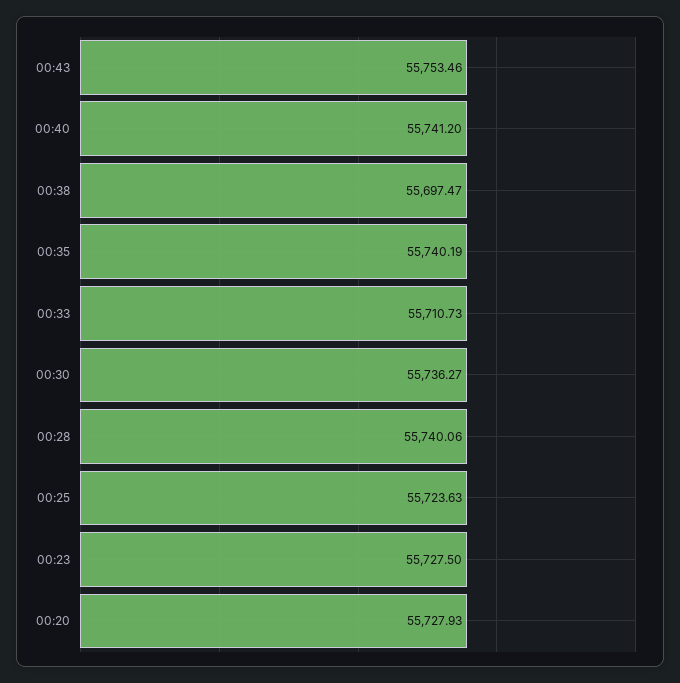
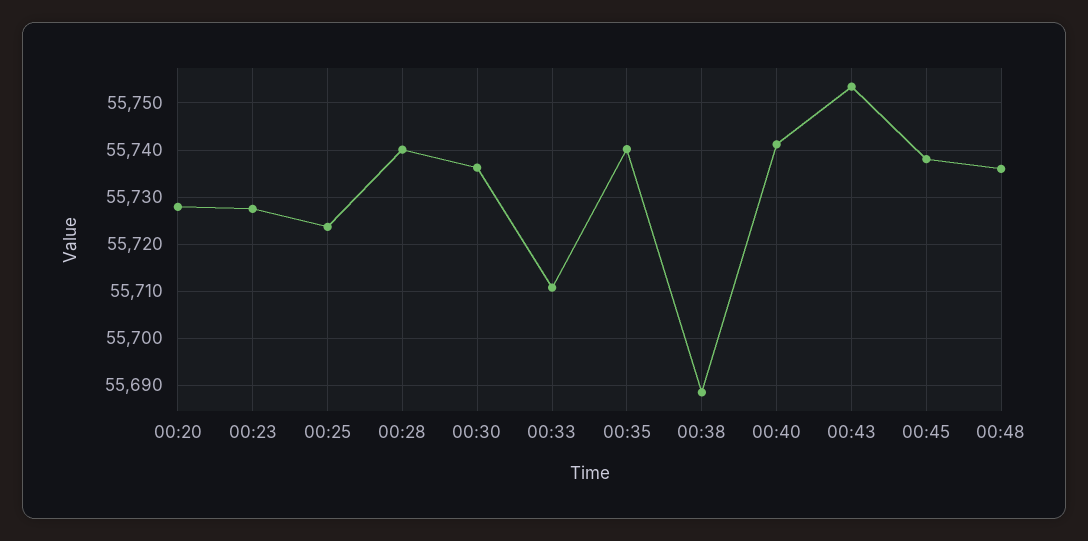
00:38: 55697.47 -> 55688
00:45: none -> 55738
00:48: none -> 55736

